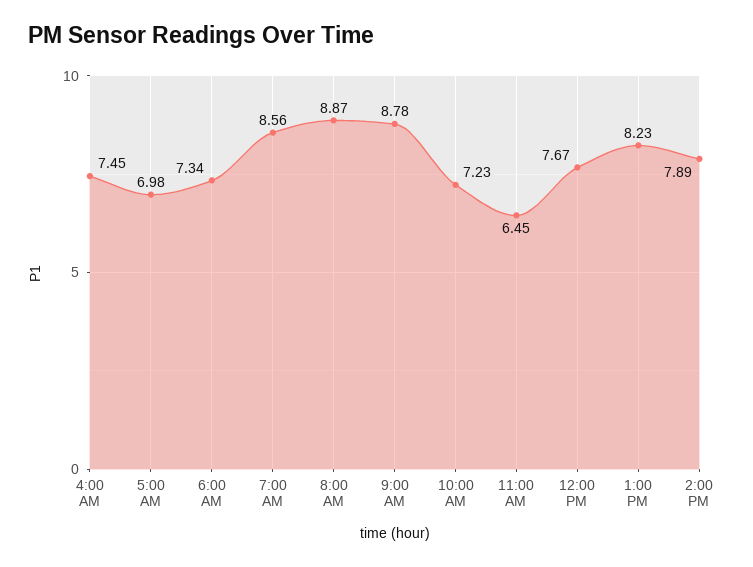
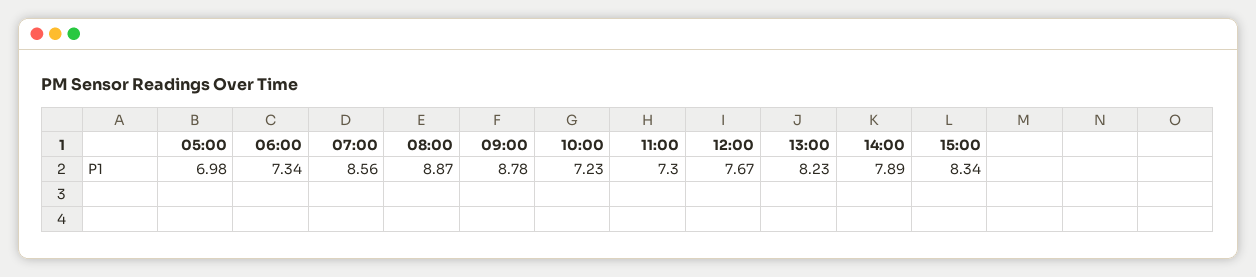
4:00 AM: 7.45 -> none
11:00 AM: 6.45 -> 7.3
15:00: none -> 8.34

